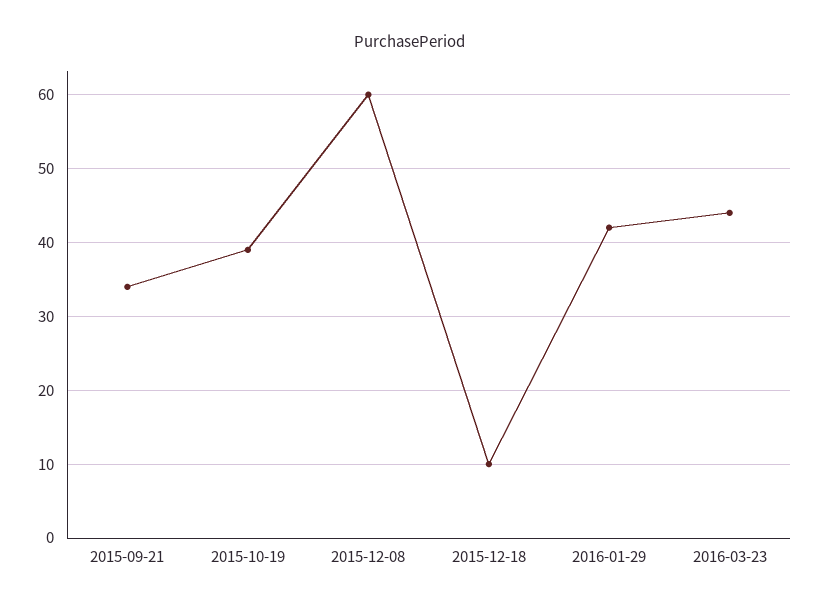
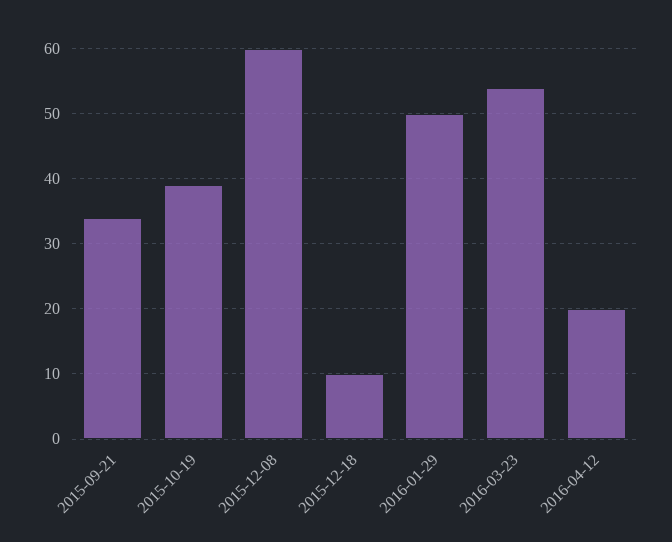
2016-01-29: 42 -> 50
2016-03-23: 44 -> 54
2016-04-12: none -> 20

